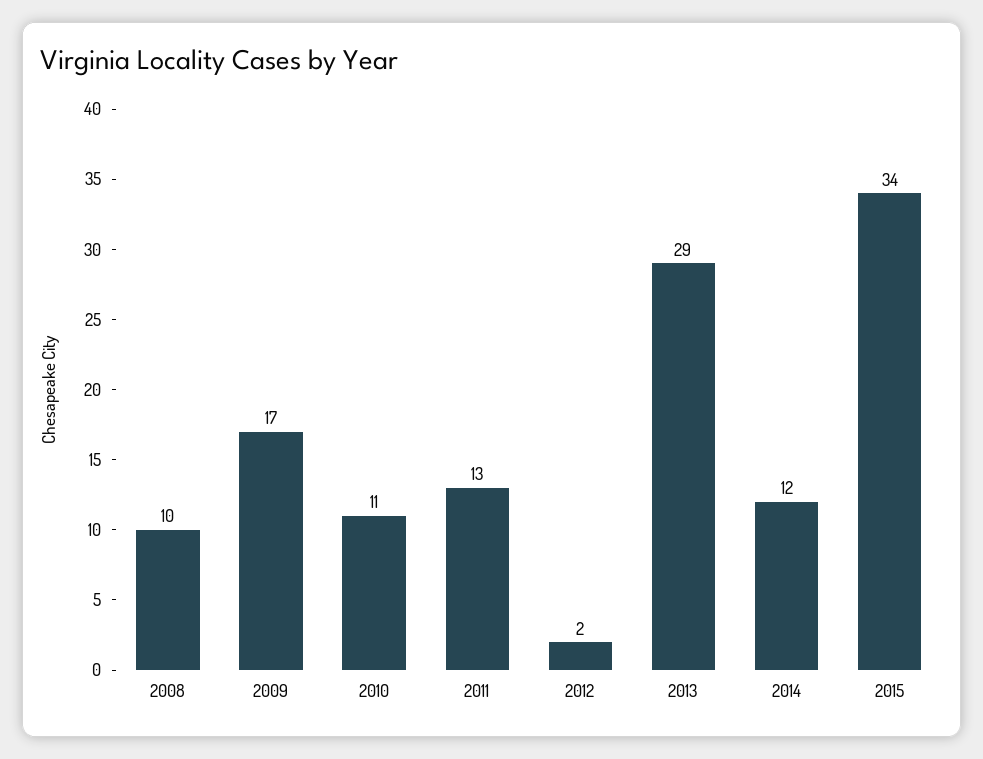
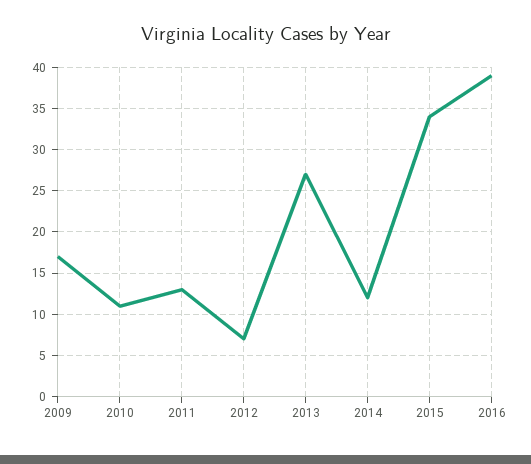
2008: 10 -> none
2012: 2 -> 7
2013: 29 -> 27
2016: none -> 39

